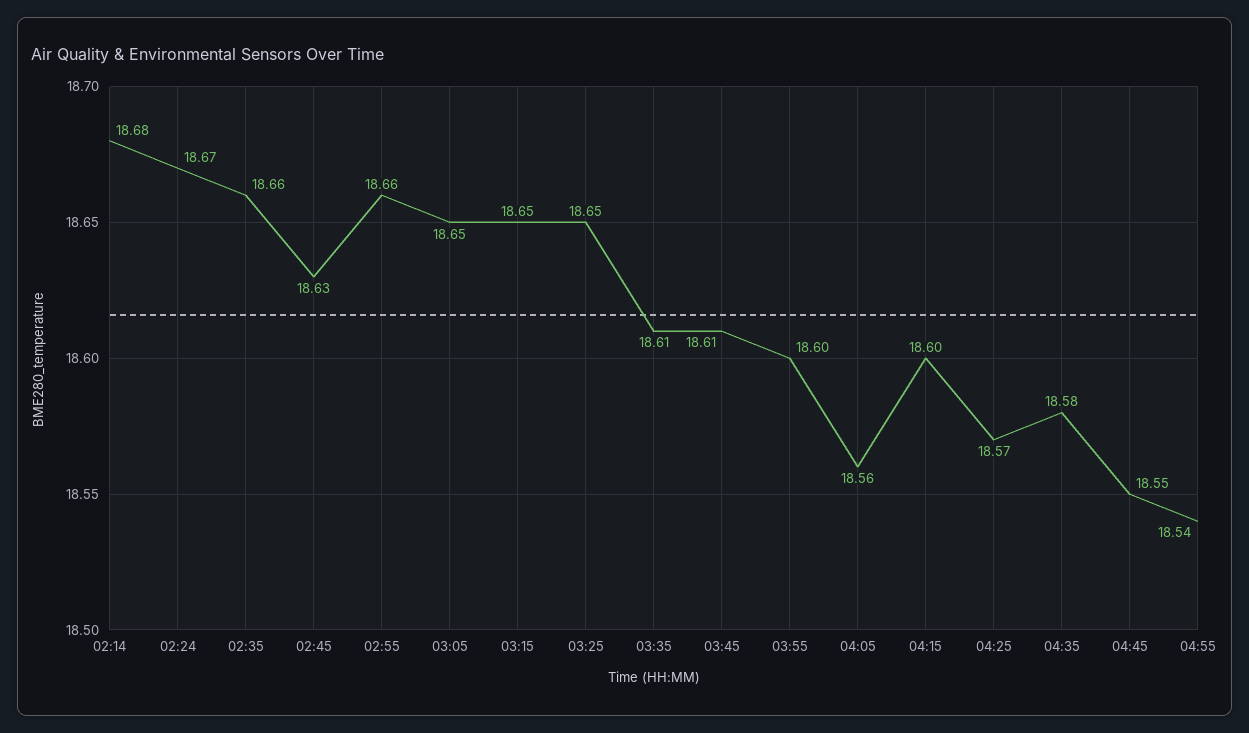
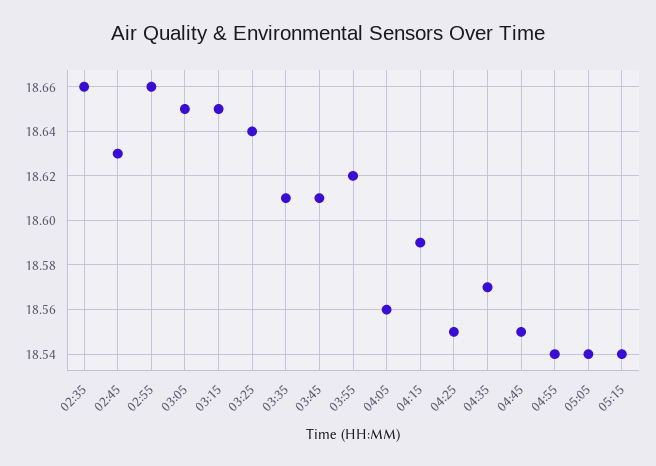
02:14: 18.68 -> none
02:24: 18.67 -> none
03:25: 18.65 -> 18.64
03:55: 18.6 -> 18.62
04:15: 18.6 -> 18.59
04:25: 18.57 -> 18.55
04:35: 18.58 -> 18.57
05:05: none -> 18.54
05:15: none -> 18.54

